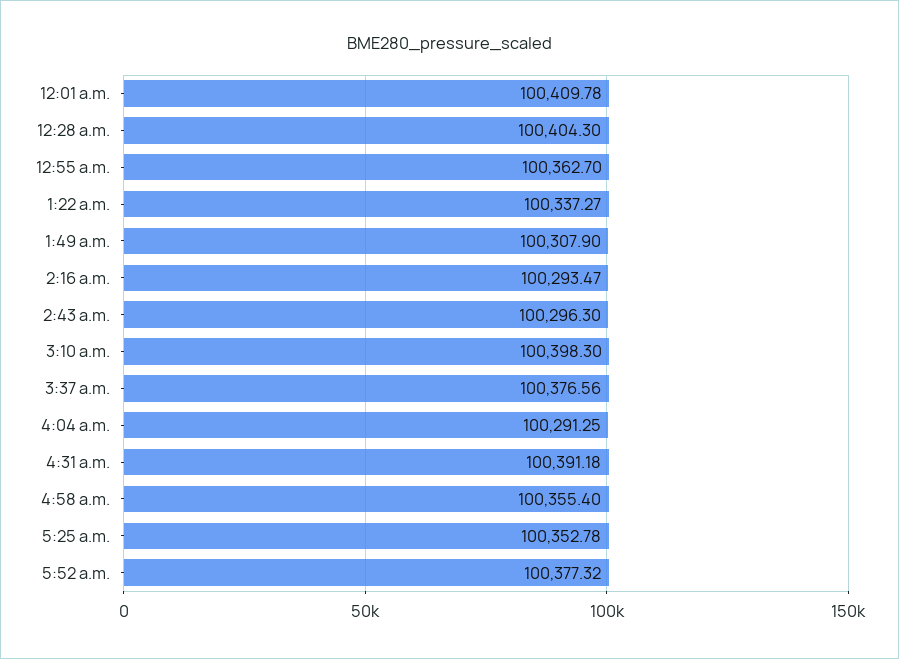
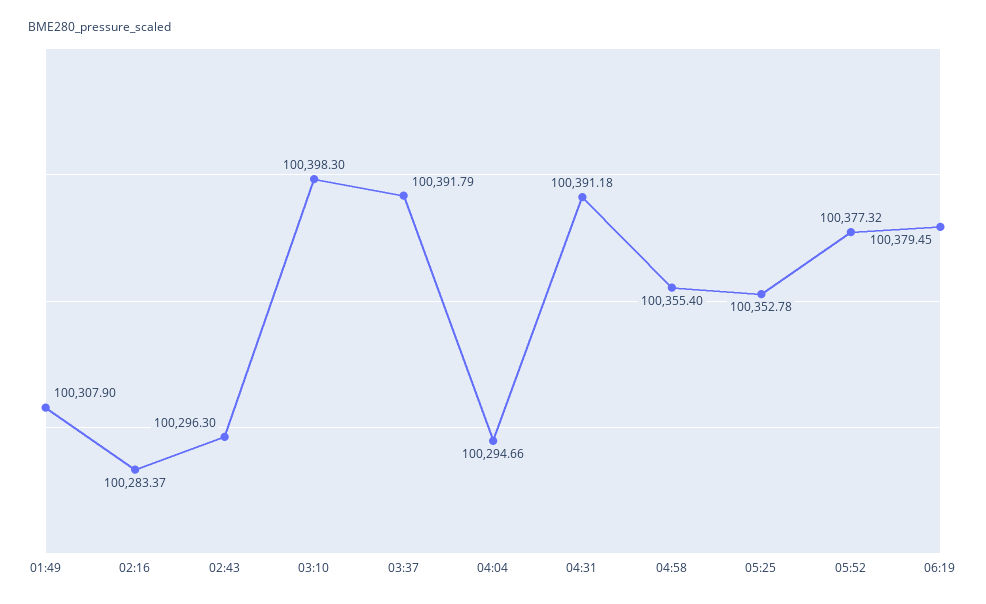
12:01 a.m.: 100409.78 -> none
12:28 a.m.: 100404.3 -> none
12:55 a.m.: 100362.7 -> none
1:22 a.m.: 100337.27 -> none
2:16 a.m.: 100293.47 -> 100283.37
3:37 a.m.: 100376.56 -> 100391.79
4:04 a.m.: 100291.25 -> 100294.66
06:19: none -> 100379.45

